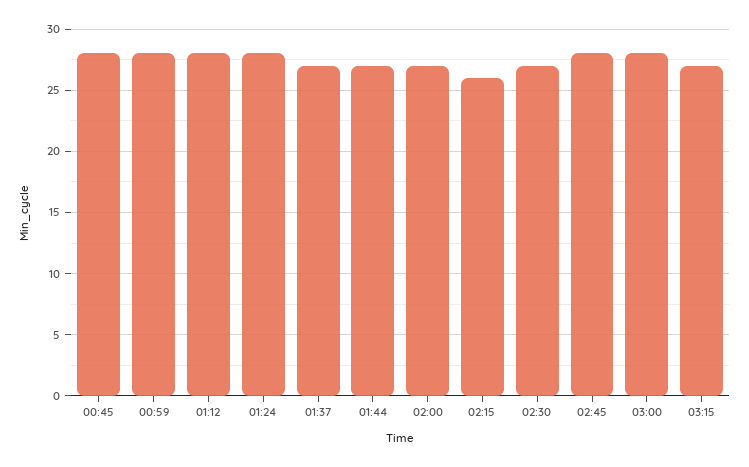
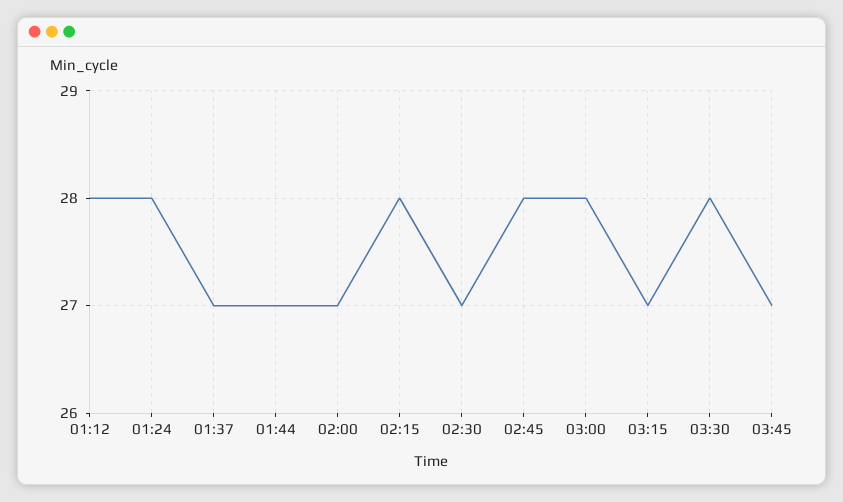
00:45: 28 -> none
00:59: 28 -> none
02:15: 26 -> 28
03:30: none -> 28
03:45: none -> 27

